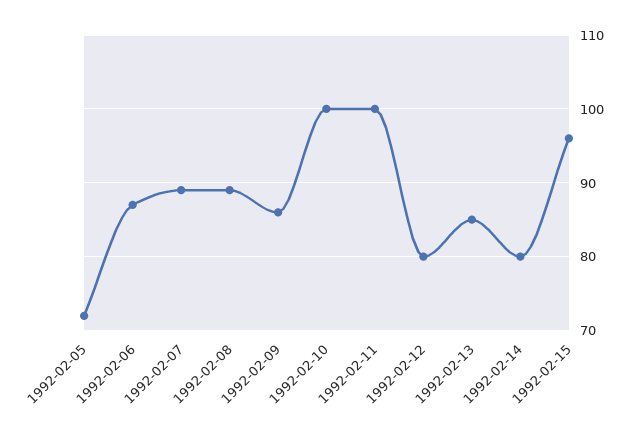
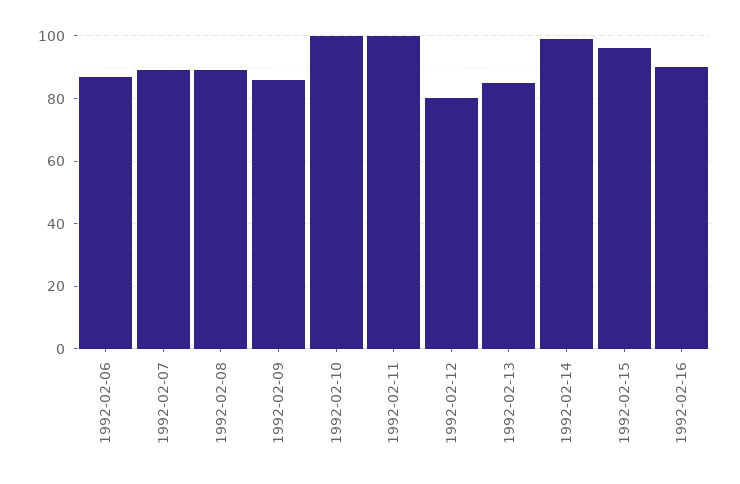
1992-02-05: 72 -> none
1992-02-14: 80 -> 100
1992-02-16: none -> 90

